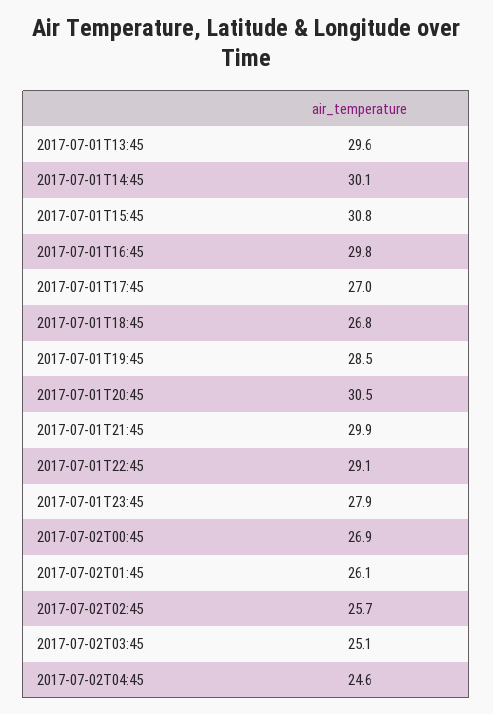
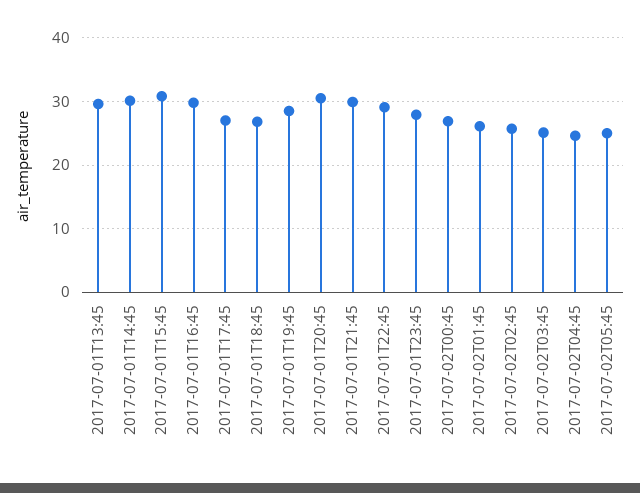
2017-07-02T05:45: none -> 25

